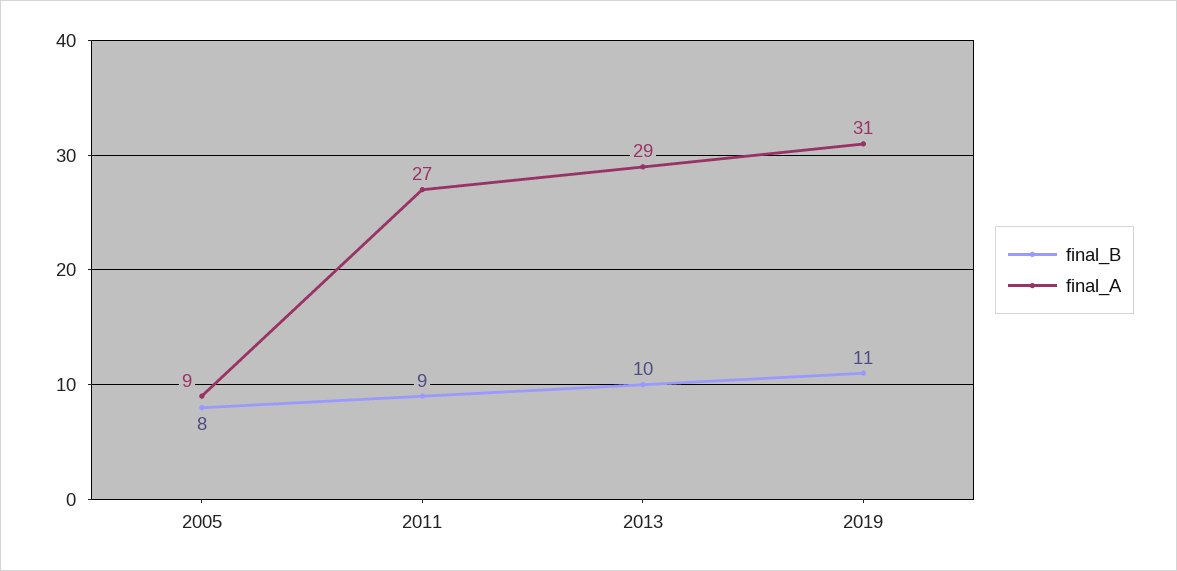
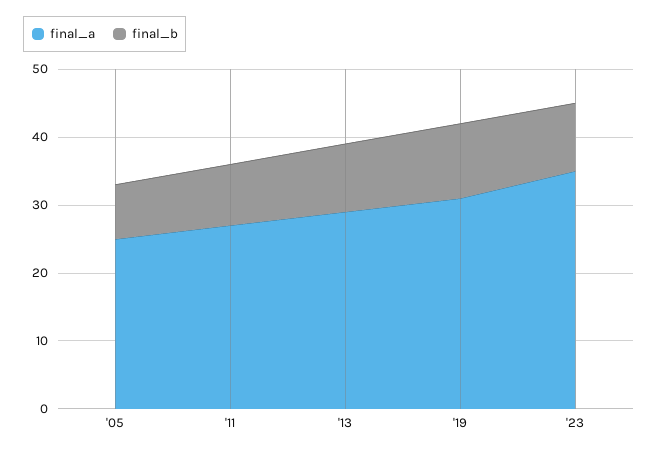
final_A, 2005: 9 -> 25
final_A, '23: none -> 35
final_B, '23: none -> 10

